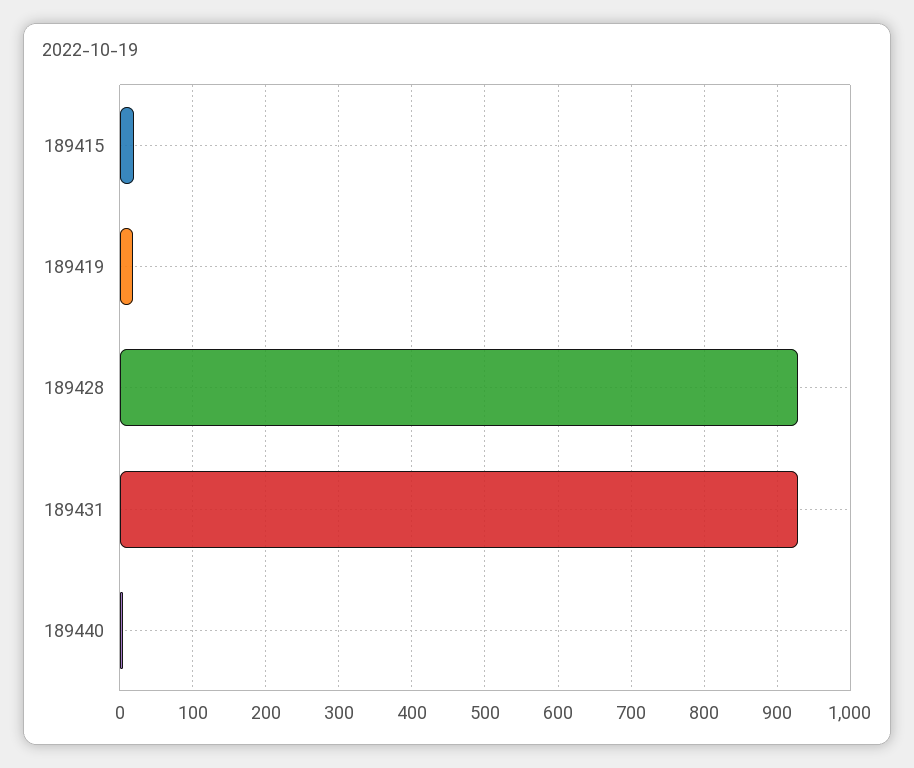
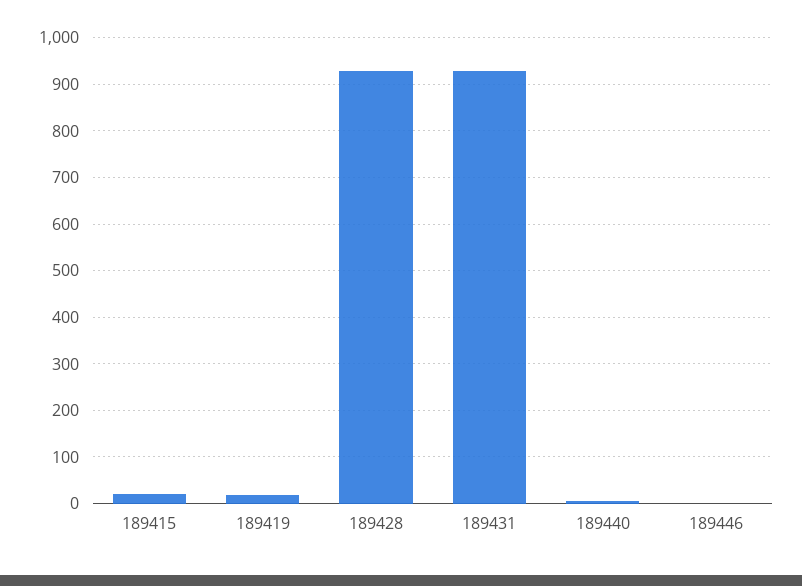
189446: none -> 0

